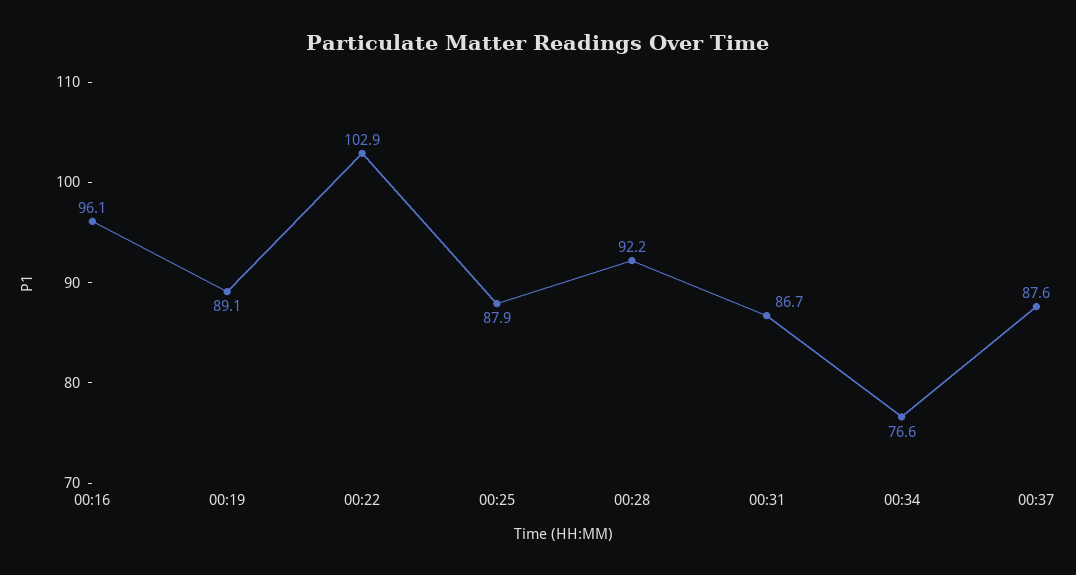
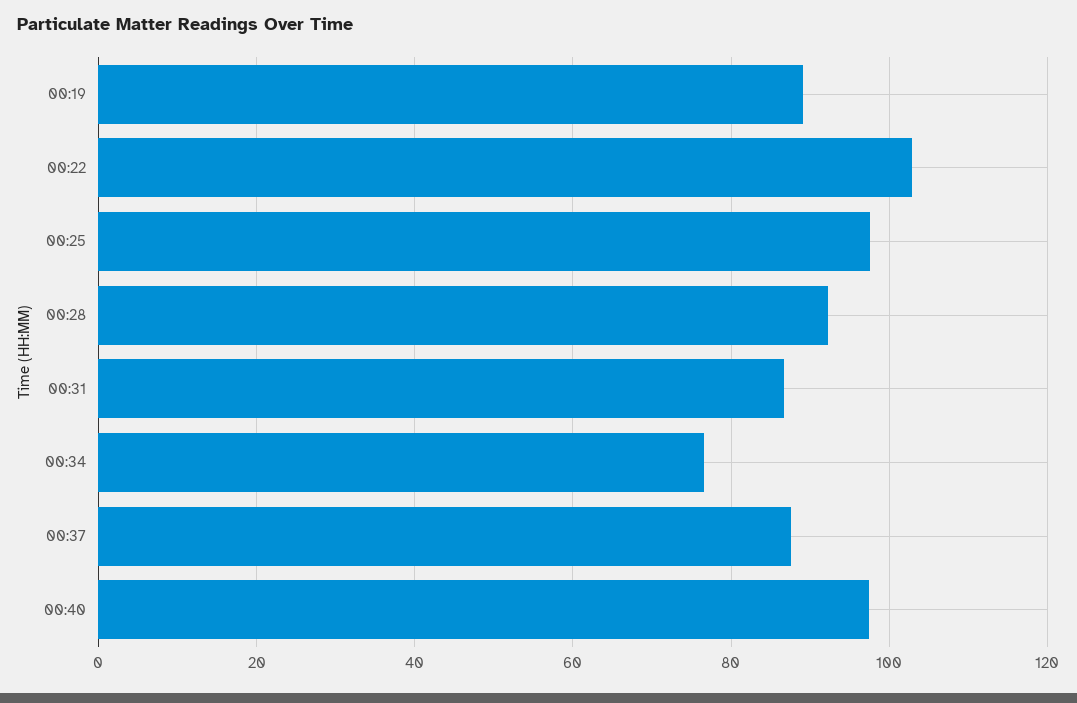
00:16: 96.1 -> none
00:25: 87.9 -> 98
00:40: none -> 98

